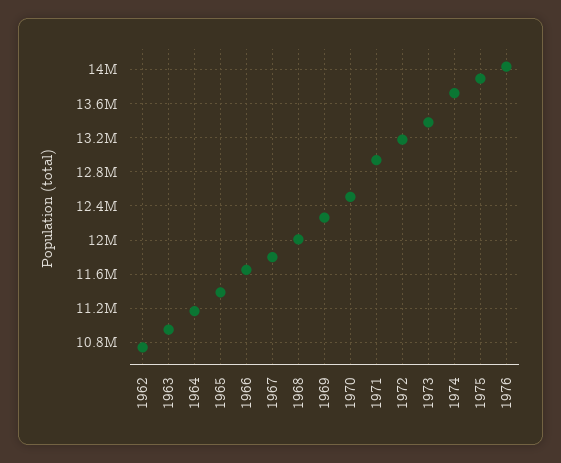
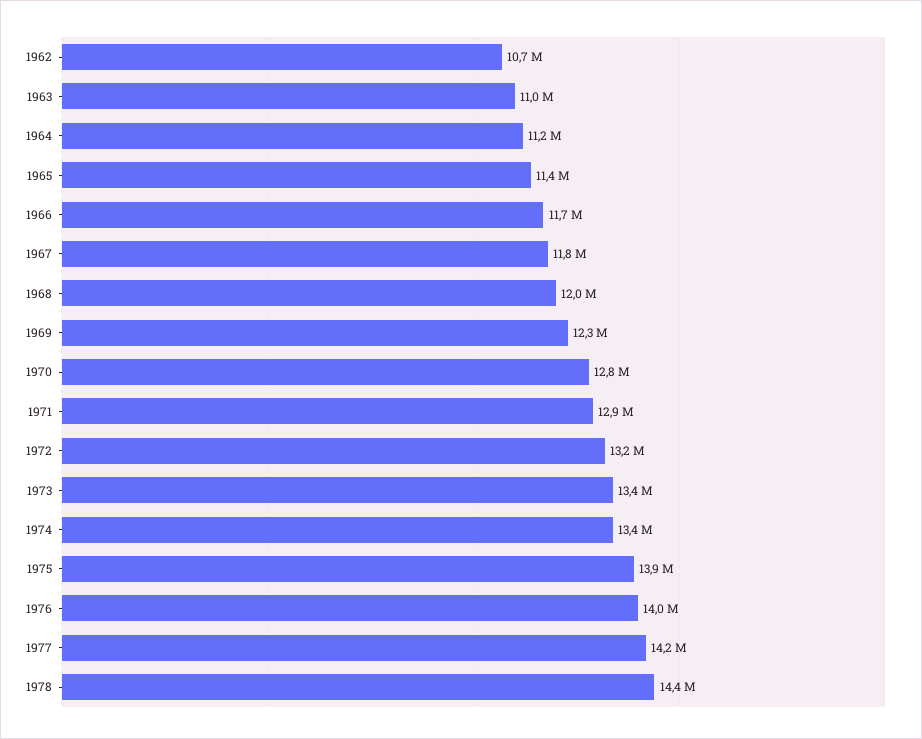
1970: 12500000 -> 12800000
1974: 13700000 -> 13400000
1977: none -> 14200000
1978: none -> 14400000

